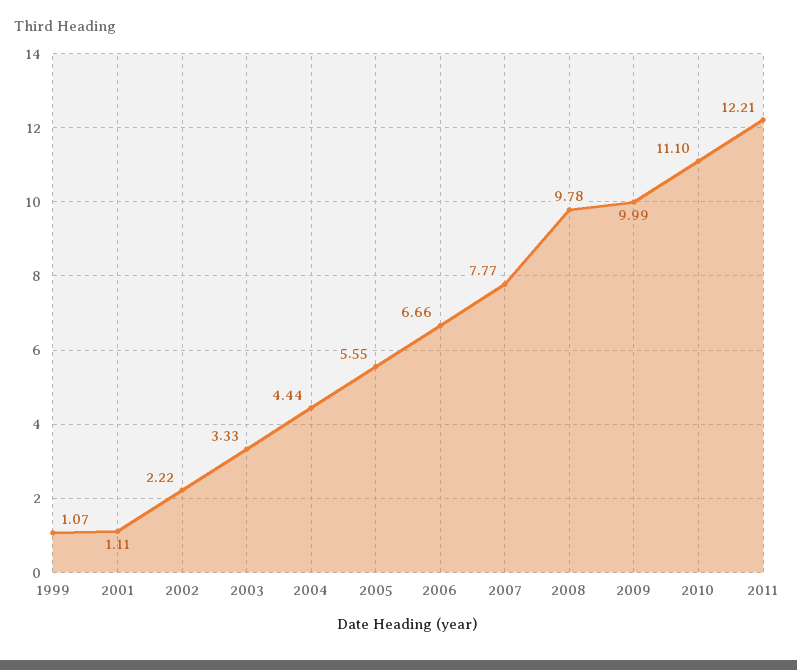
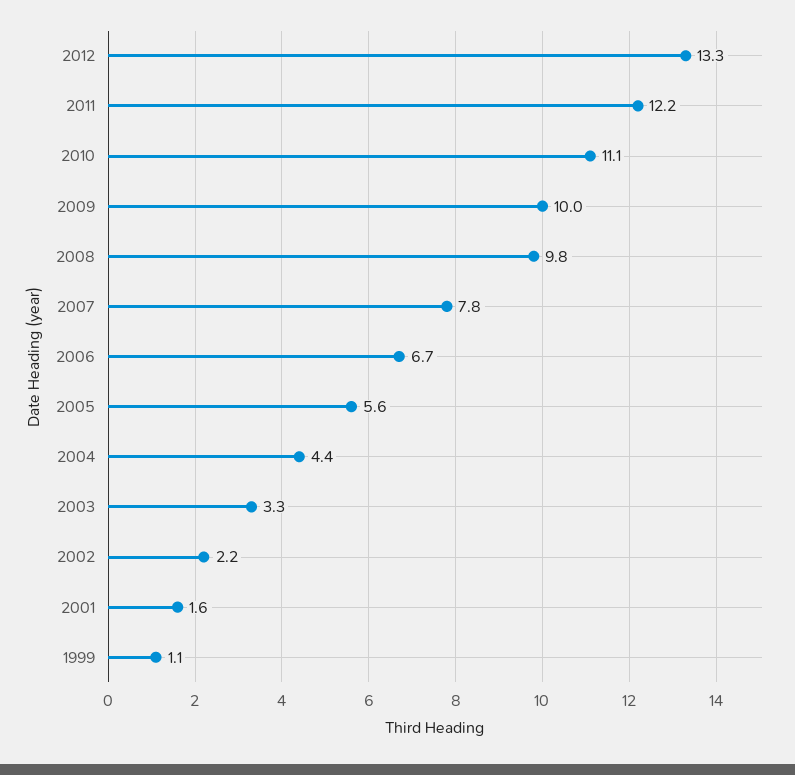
2001: 1.11 -> 1.6
2012: none -> 13.3

